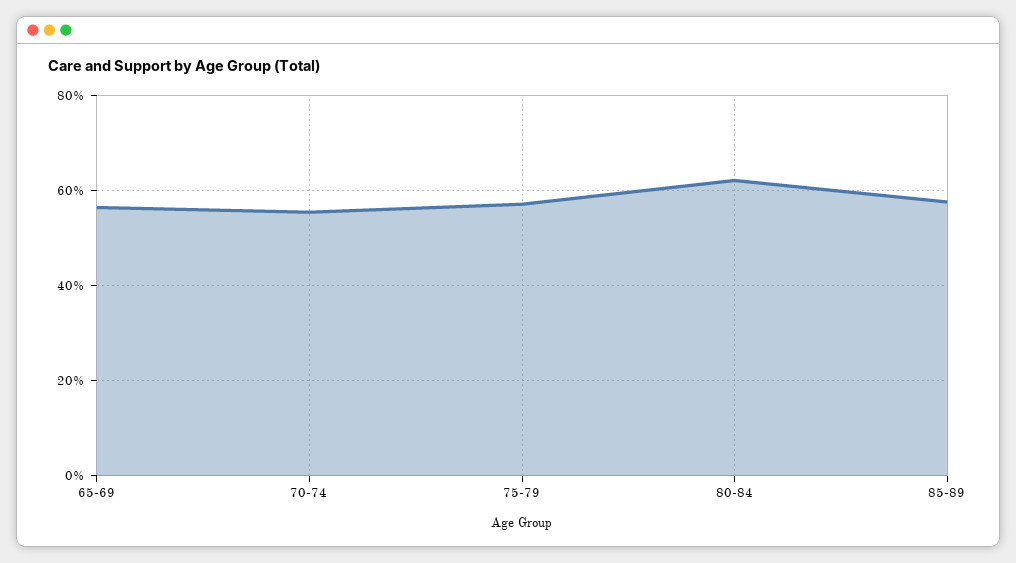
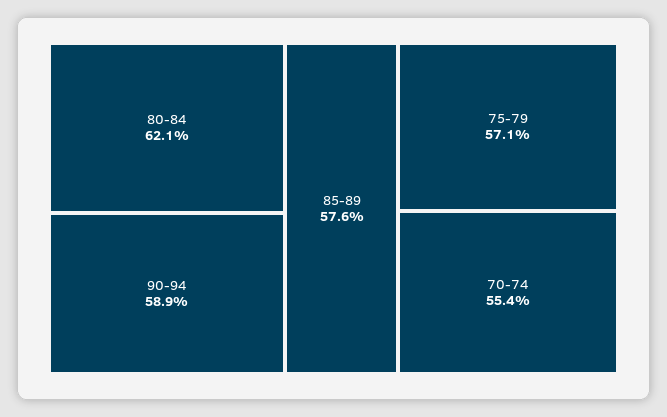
65-69: 56 -> none
90-94: none -> 58.9

